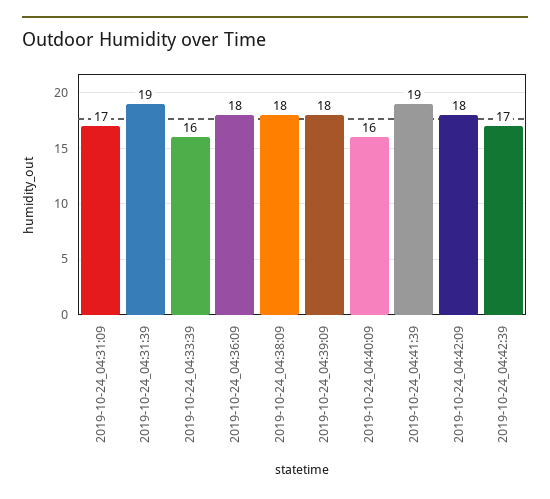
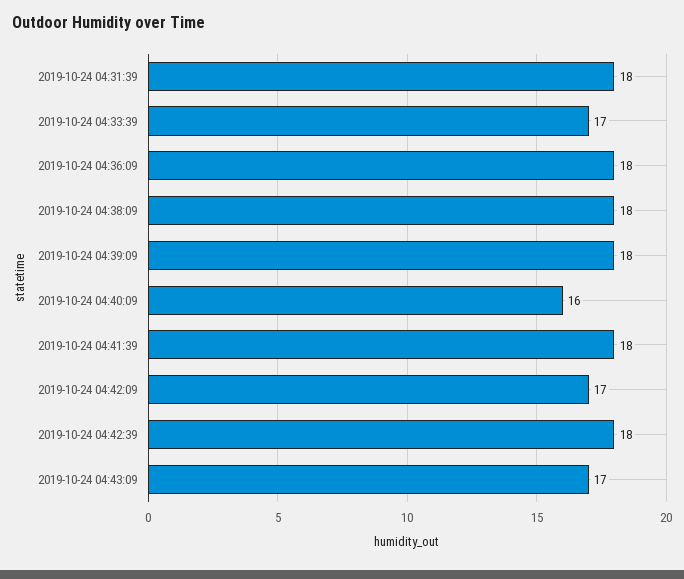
2019-10-24_04:31:09: 17 -> none
2019-10-24_04:31:39: 19 -> 18
2019-10-24_04:33:39: 16 -> 17
2019-10-24_04:41:39: 19 -> 18
2019-10-24_04:42:09: 18 -> 17
2019-10-24_04:42:39: 17 -> 18
2019-10-24 04:43:09: none -> 17

